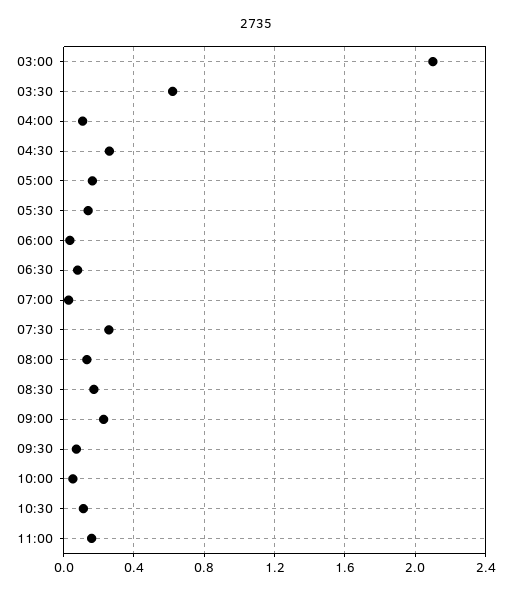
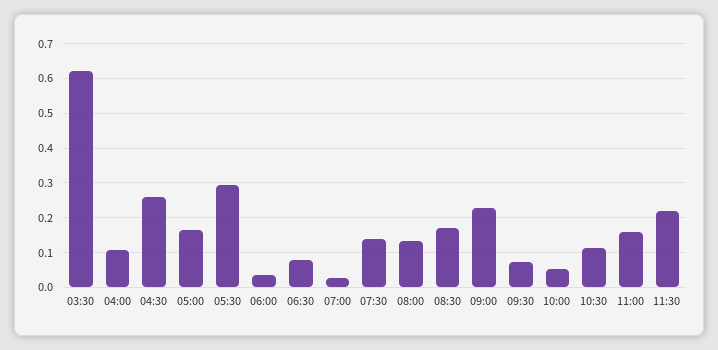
03:00: 2.1 -> none
05:30: 0.15 -> 0.3
07:30: 0.25 -> 0.14
11:30: none -> 0.22

